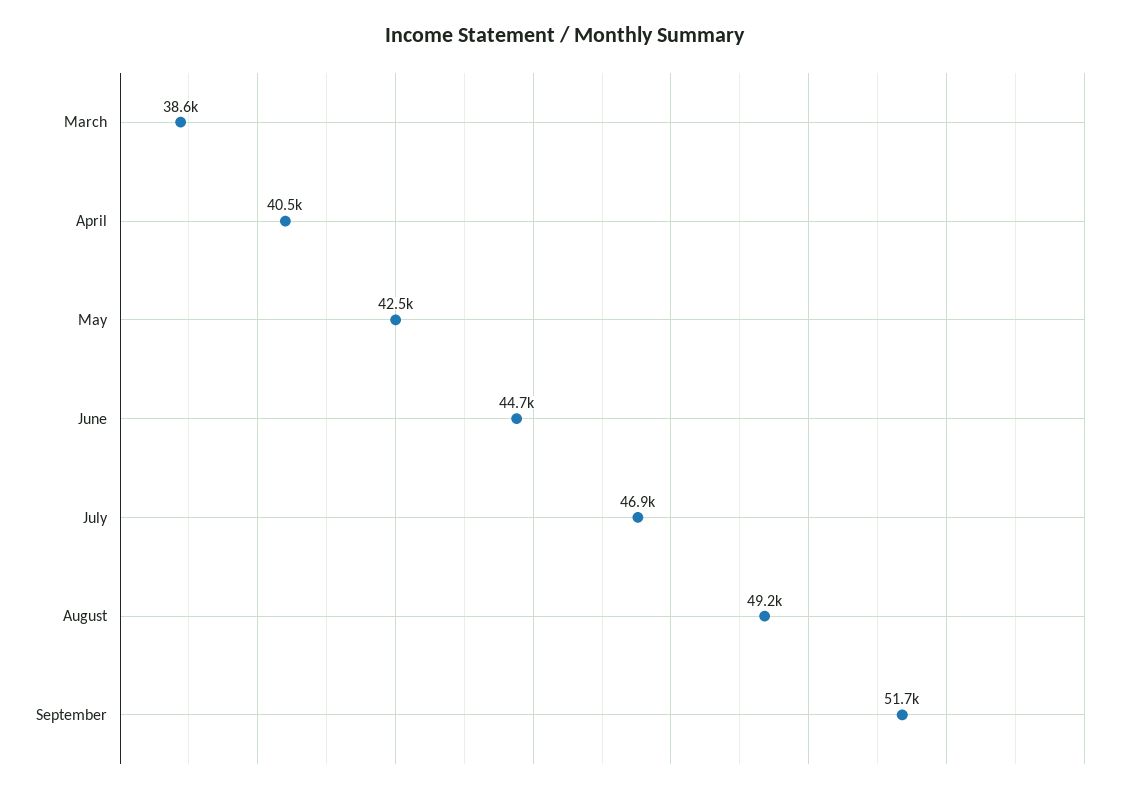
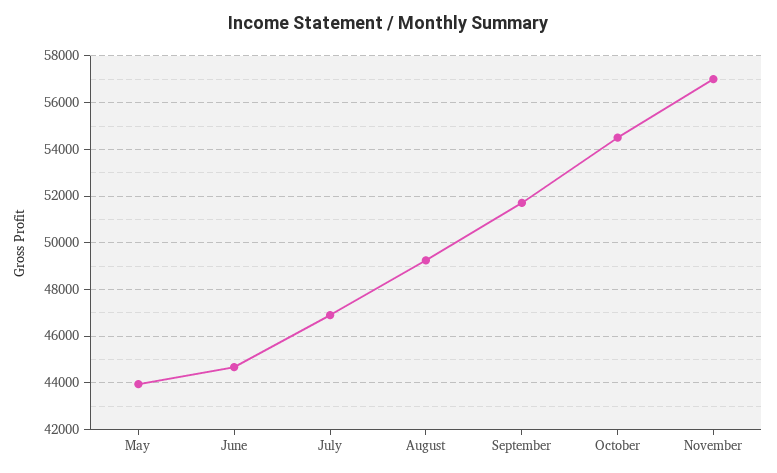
March: 38600 -> none
April: 40500 -> none
May: 42500 -> 44000
October: none -> 54500
November: none -> 57000

